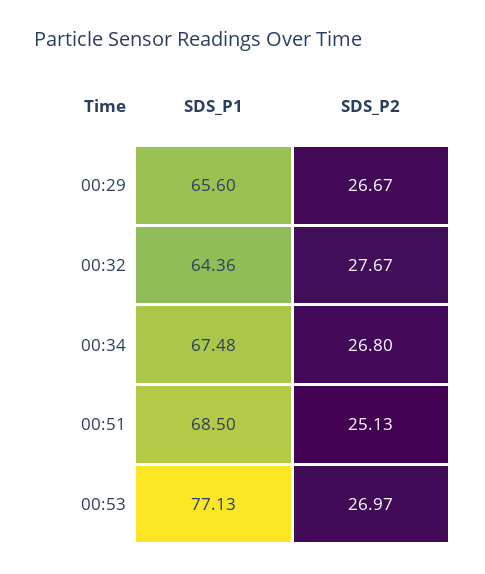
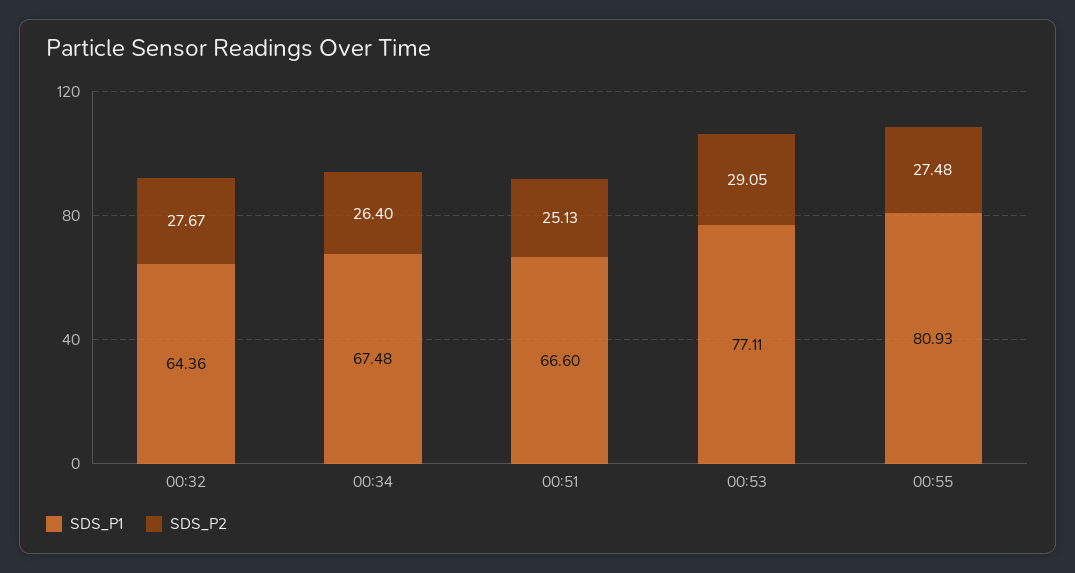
SDS_P1, 00:29: 65.6 -> none
SDS_P2, 00:29: 26.67 -> none
SDS_P2, 00:34: 26.8 -> 26.4
SDS_P1, 00:51: 68.5 -> 66.6
SDS_P1, 00:53: 77.13 -> 77.11
SDS_P2, 00:53: 26.97 -> 29.05
SDS_P1, 00:55: none -> 80.93
SDS_P2, 00:55: none -> 27.48

